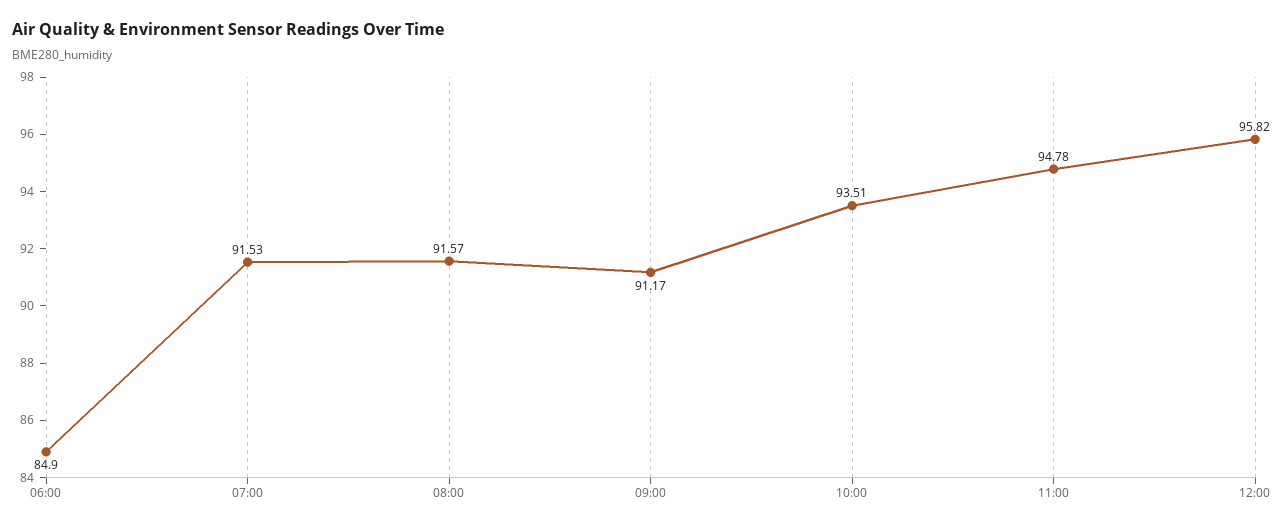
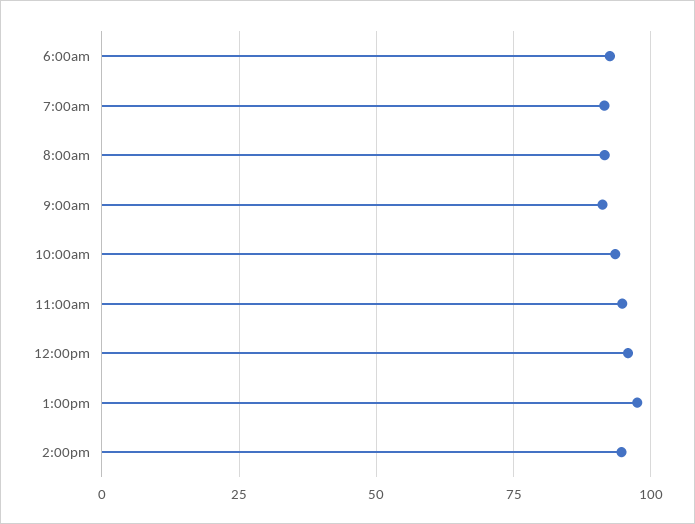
06:00: 84.9 -> 92.5
1:00pm: none -> 97.5
2:00pm: none -> 95

